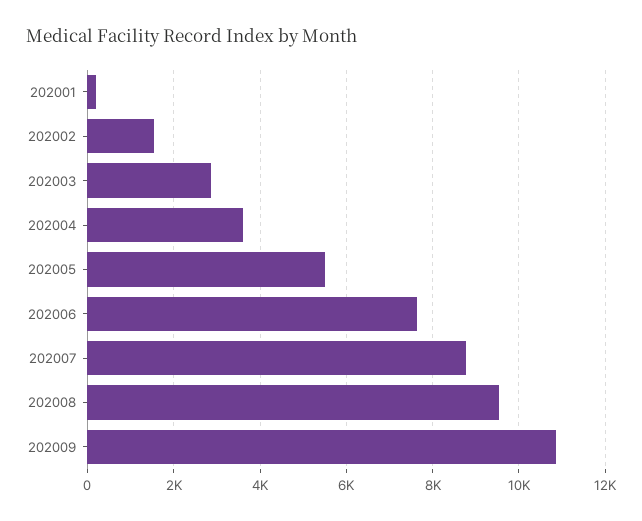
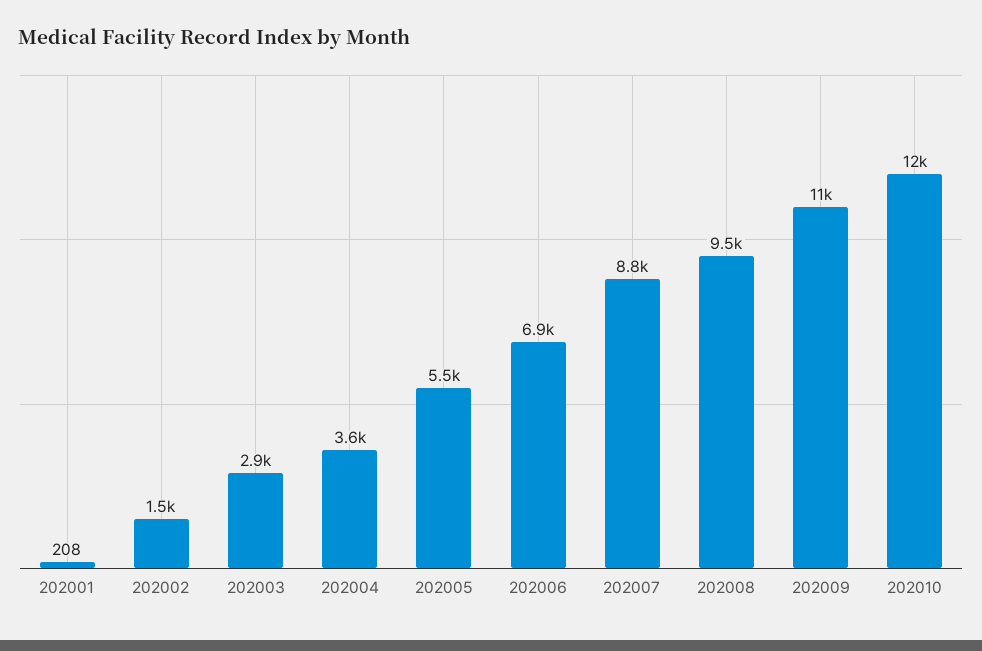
202006: 7600 -> 6900
202010: none -> 12000

